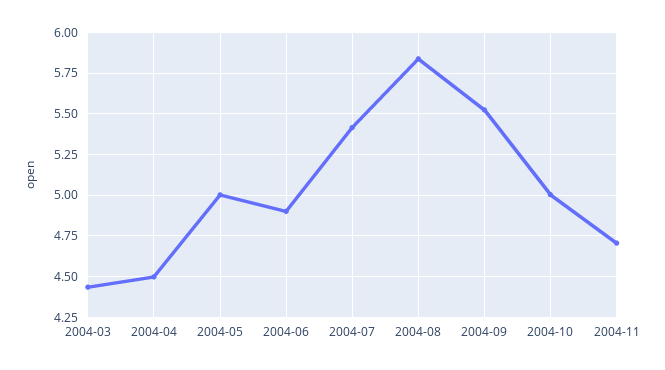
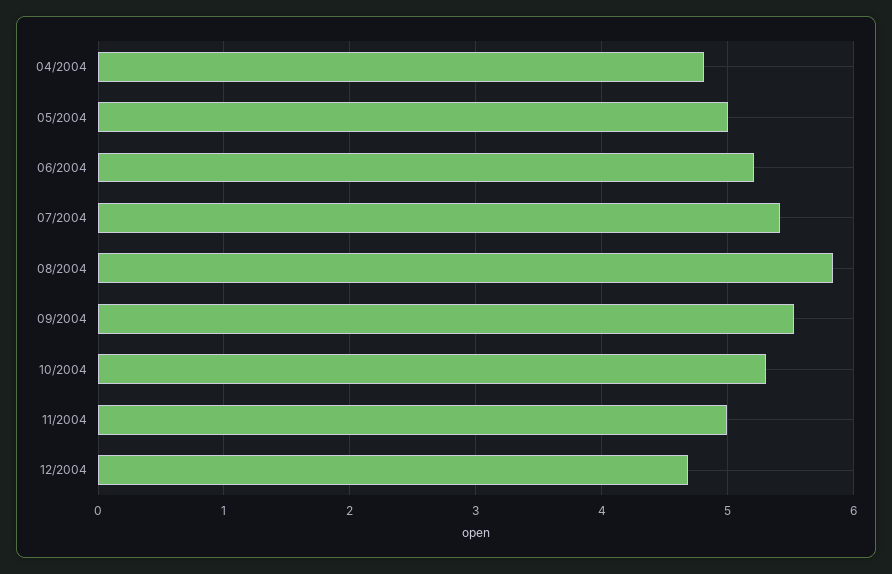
2004-03: 4.45 -> none
2004-04: 4.5 -> 4.8
2004-06: 4.9 -> 5.2
2004-10: 5 -> 5.3
2004-11: 4.7 -> 5
12/2004: none -> 4.7

